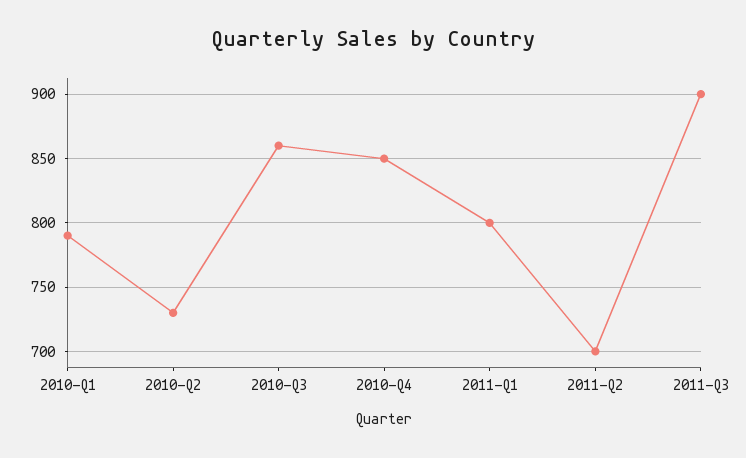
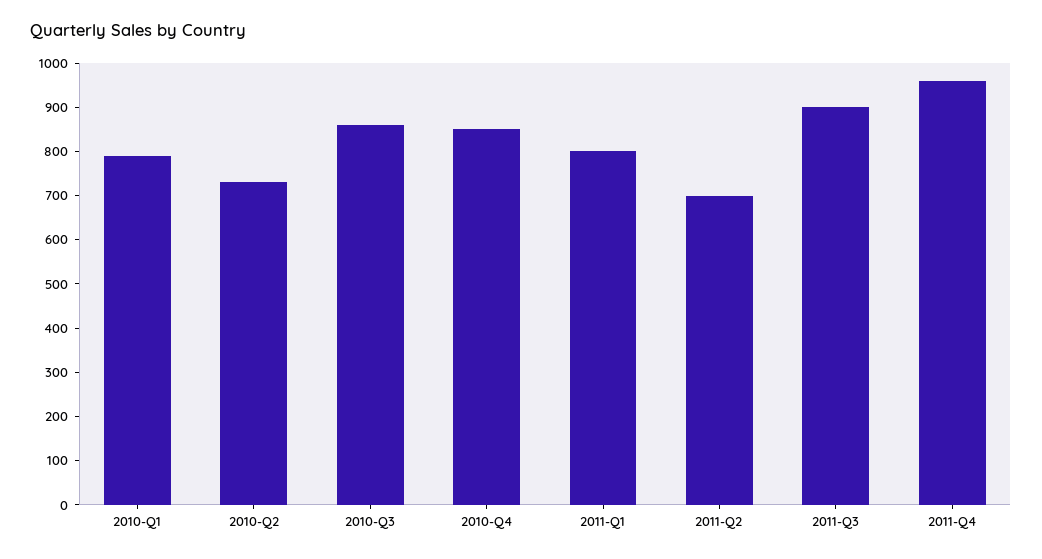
2011-Q4: none -> 960

